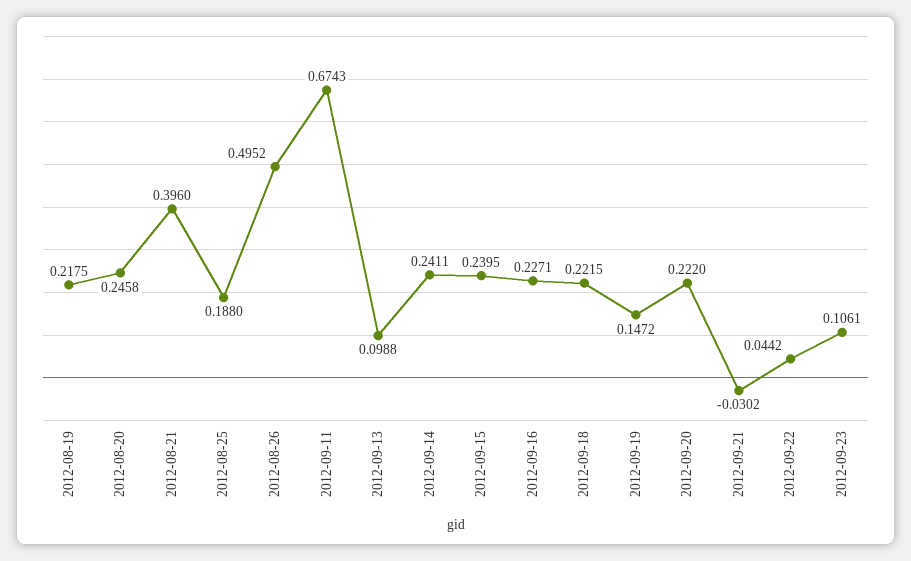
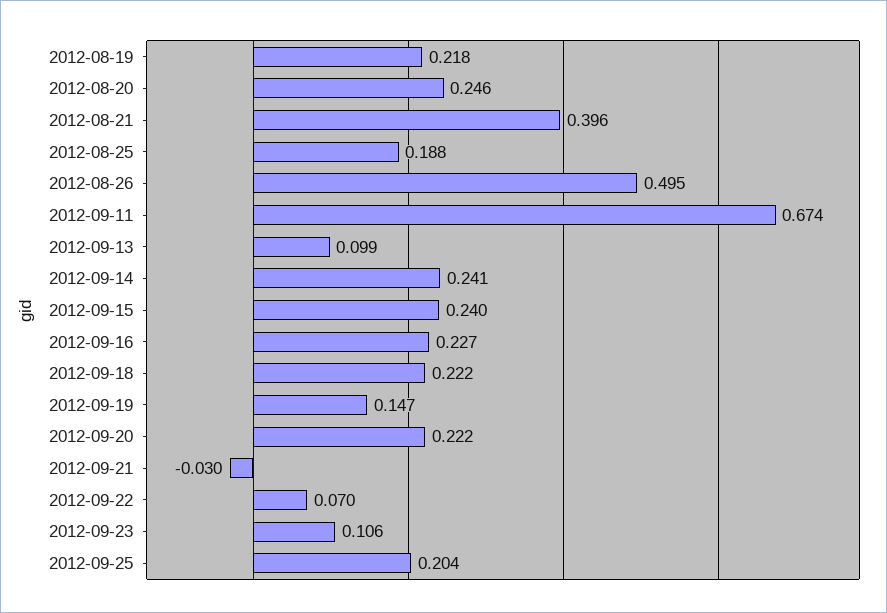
2012-09-22: 0.0442 -> 0.07
2012-09-25: none -> 0.204

